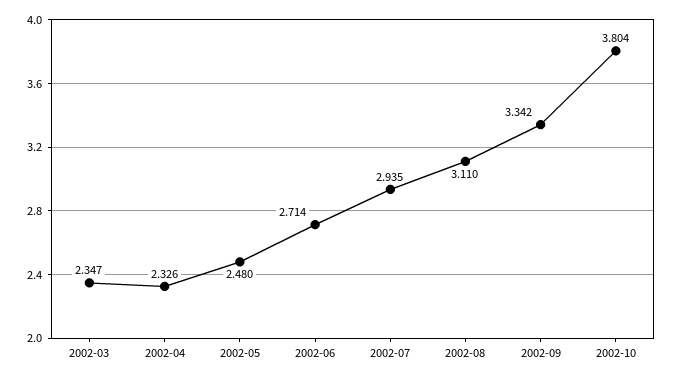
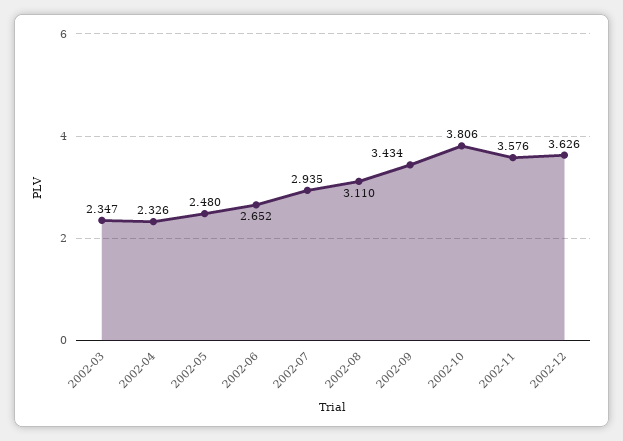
2002-06: 2.714 -> 2.652
2002-09: 3.342 -> 3.434
2002-10: 3.804 -> 3.806
2002-11: none -> 3.576
2002-12: none -> 3.626

